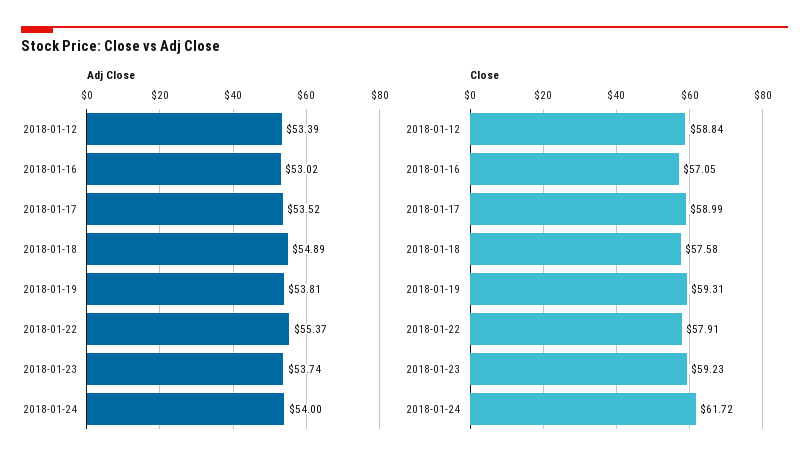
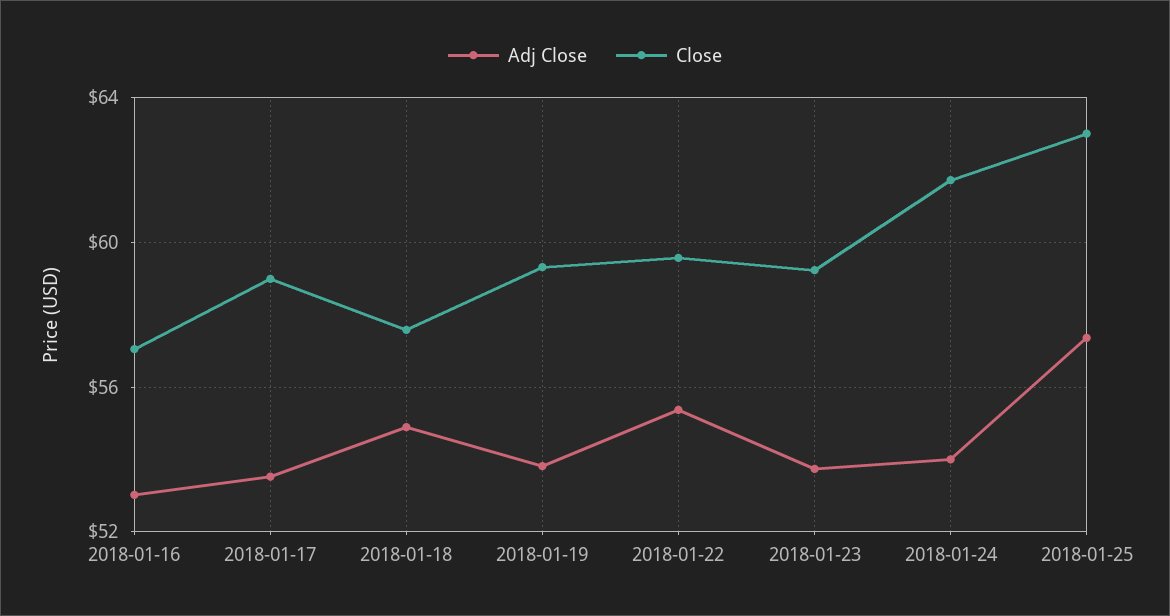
Adj Close, 2018-01-12: 53.39 -> none
Close, 2018-01-12: 58.84 -> none
Close, 2018-01-22: 57.91 -> 59.5
Adj Close, 2018-01-25: none -> 57.5
Close, 2018-01-25: none -> 63

